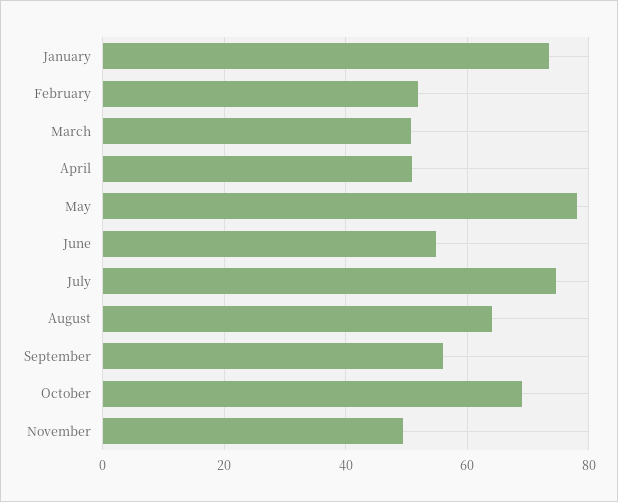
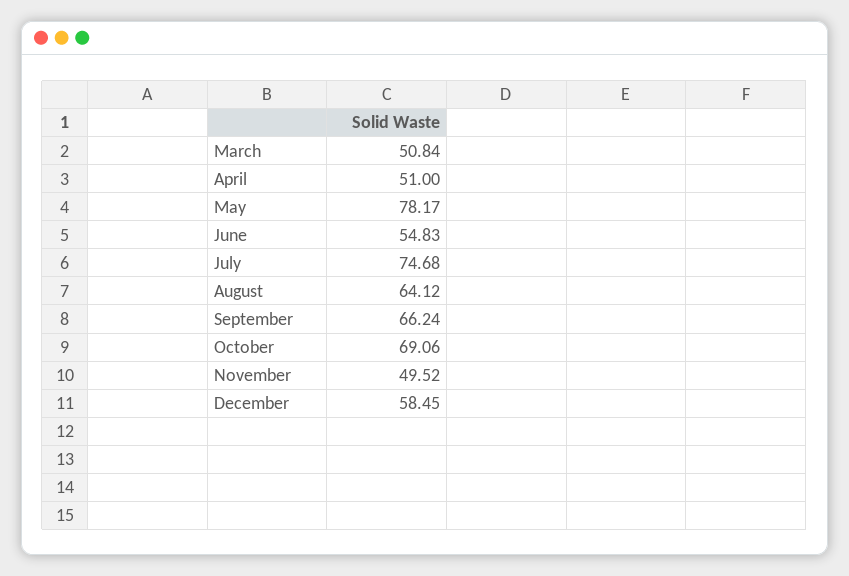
January: 74 -> none
February: 52 -> none
September: 56 -> 66.24
December: none -> 58.45

